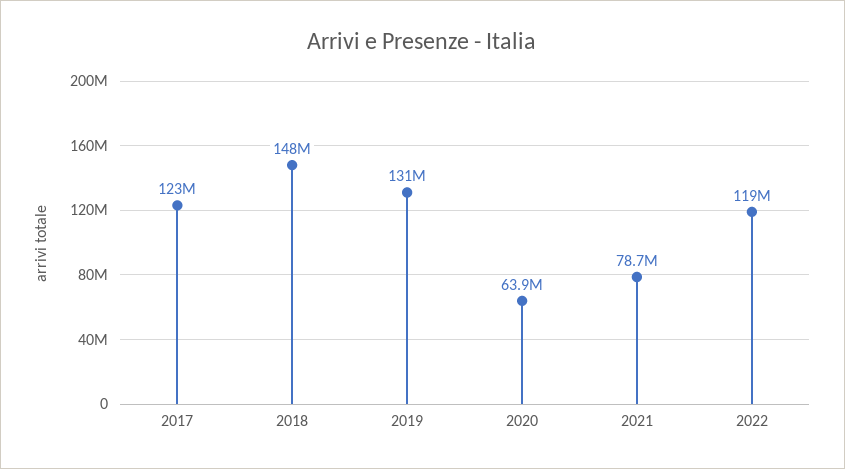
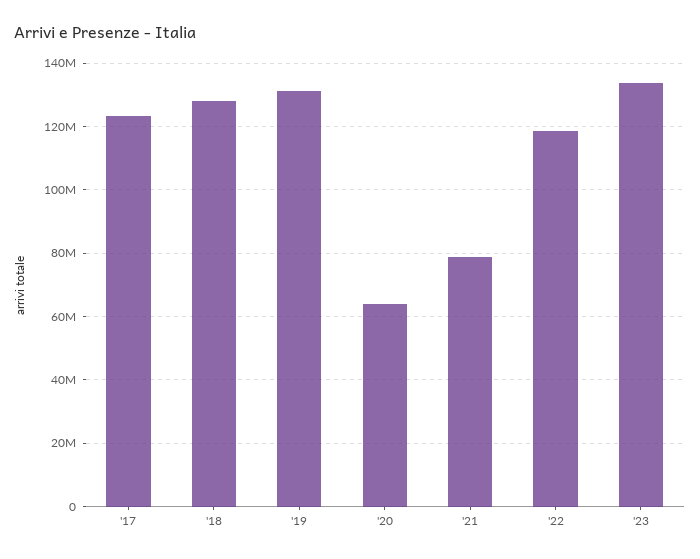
2018: 148000000 -> 128000000
'23: none -> 134000000

